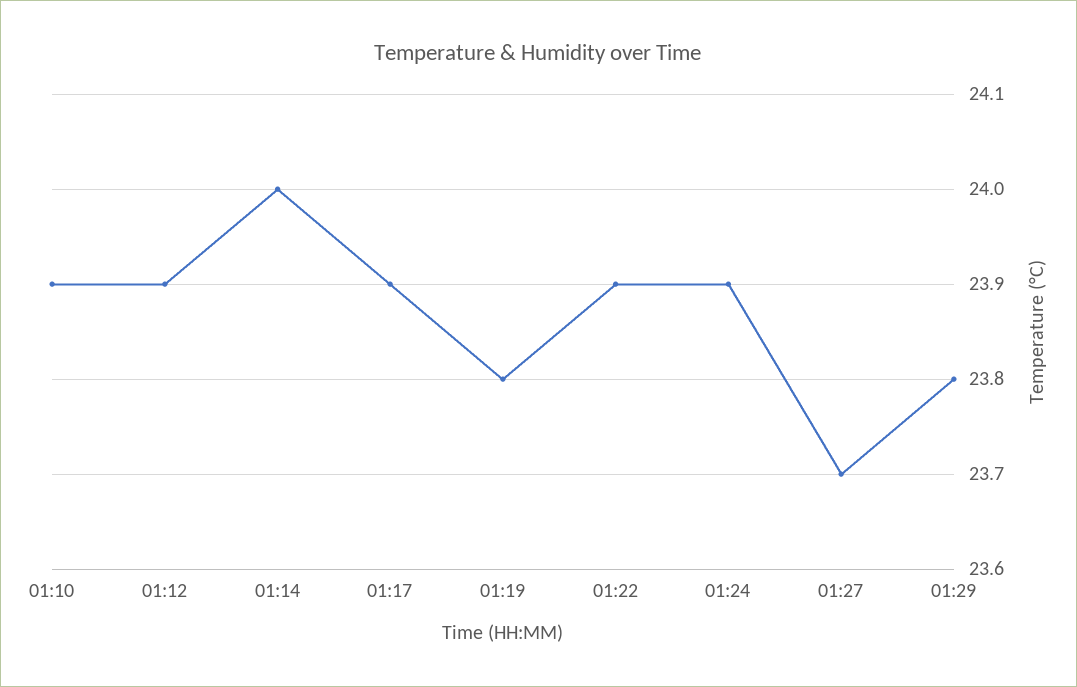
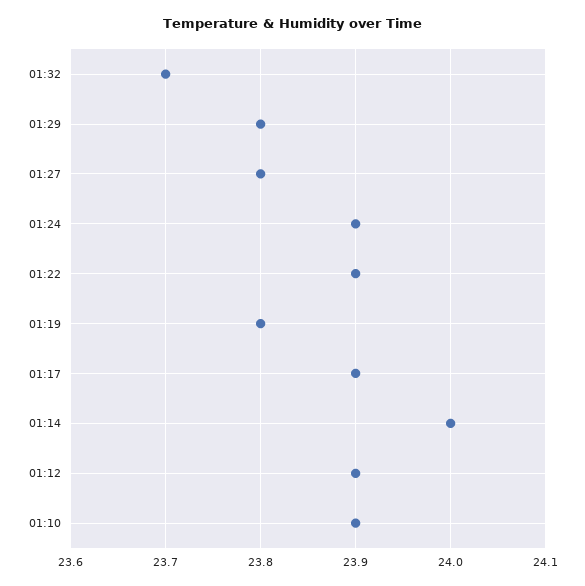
01:27: 23.7 -> 23.8
01:32: none -> 23.7

